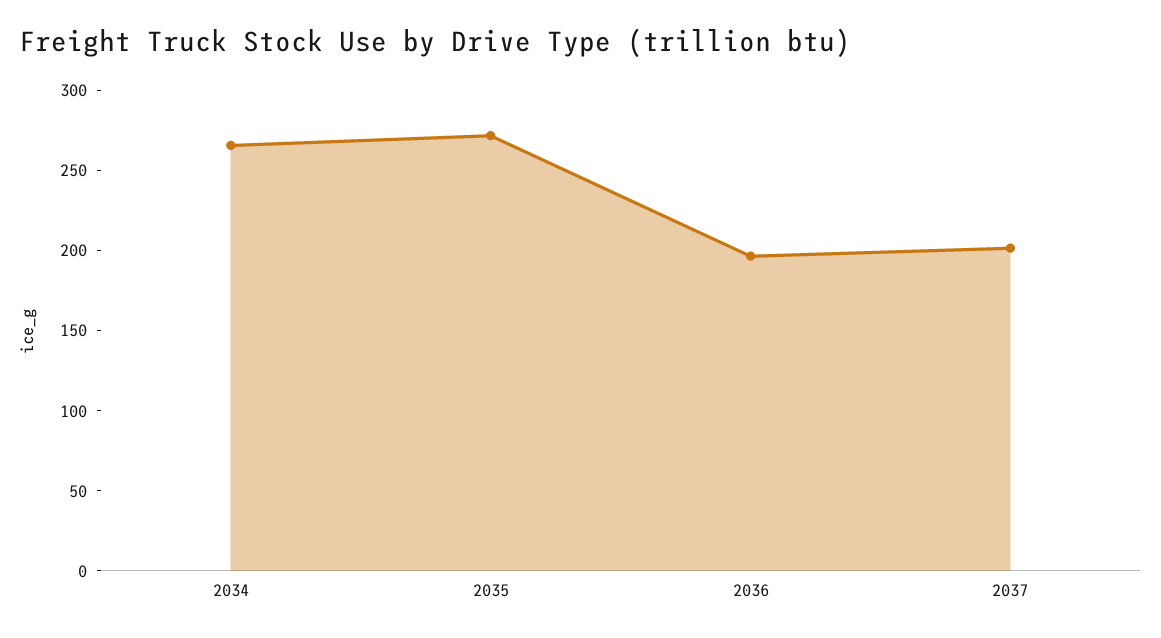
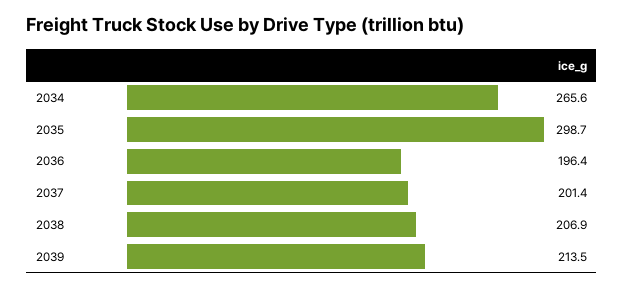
2035: 270 -> 298.7
2038: none -> 206.9
2039: none -> 213.5

